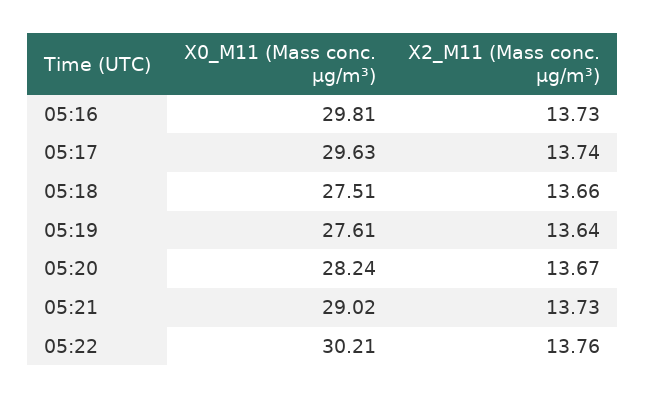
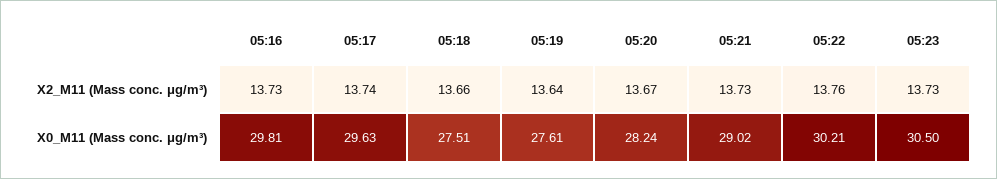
X2_M11 (Mass conc. μg/m³), 05:23: none -> 13.73
X0_M11 (Mass conc. μg/m³), 05:23: none -> 30.5

